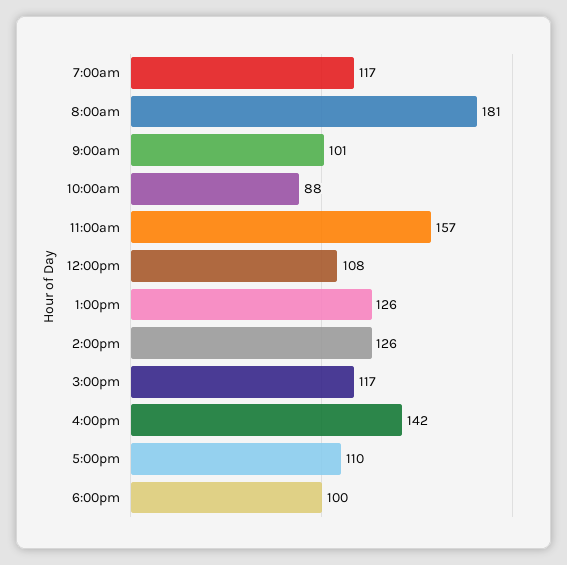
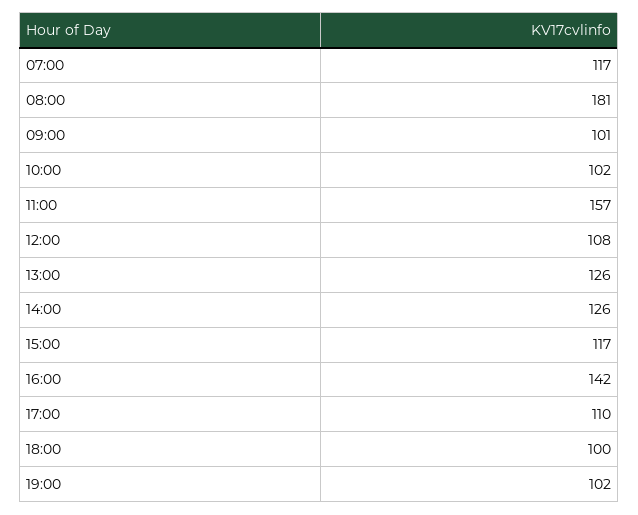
10:00am: 88 -> 102
19:00: none -> 102

